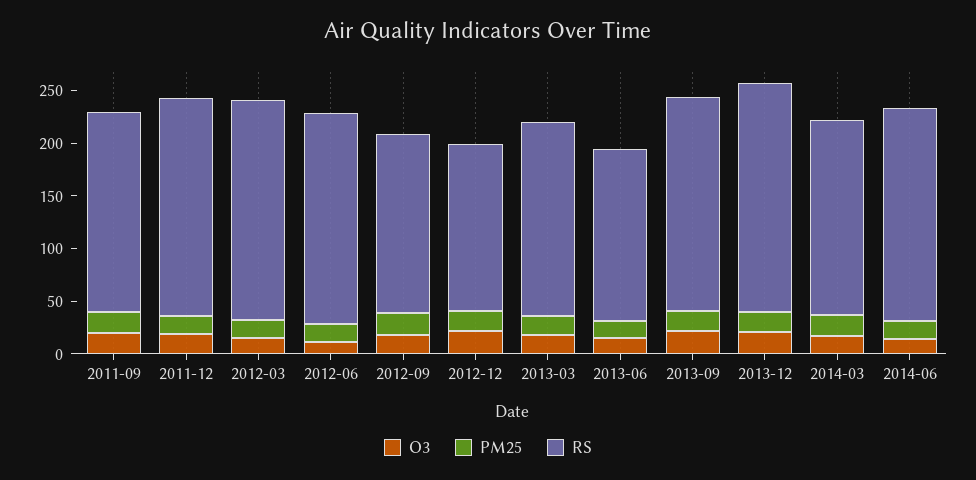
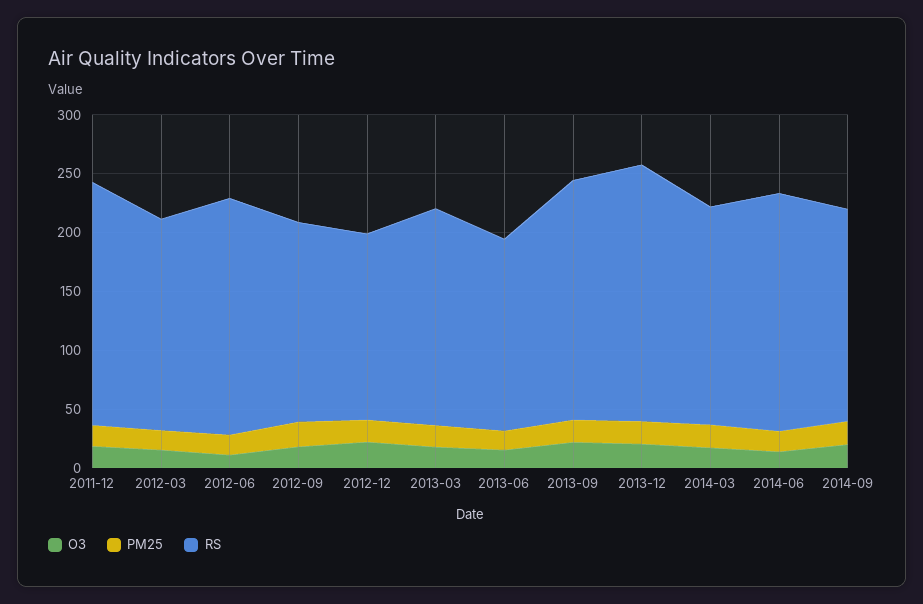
O3, 2011-09: 20 -> none
PM25, 2011-09: 20 -> none
RS, 2011-09: 190 -> none
RS, 2012-03: 210 -> 180
O3, 2014-09: none -> 20
PM25, 2014-09: none -> 20
RS, 2014-09: none -> 180

